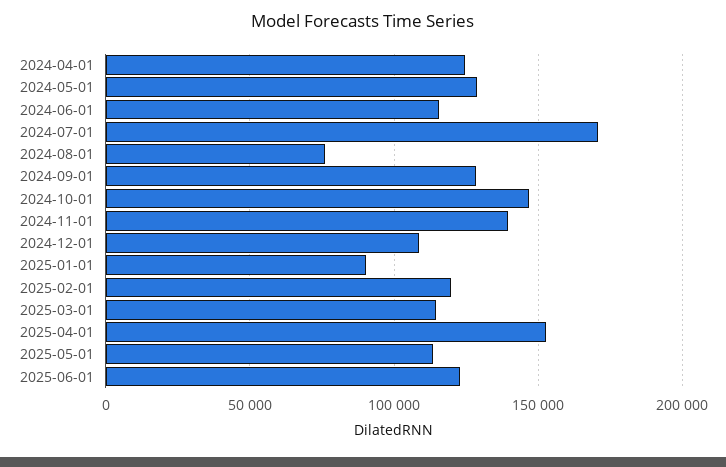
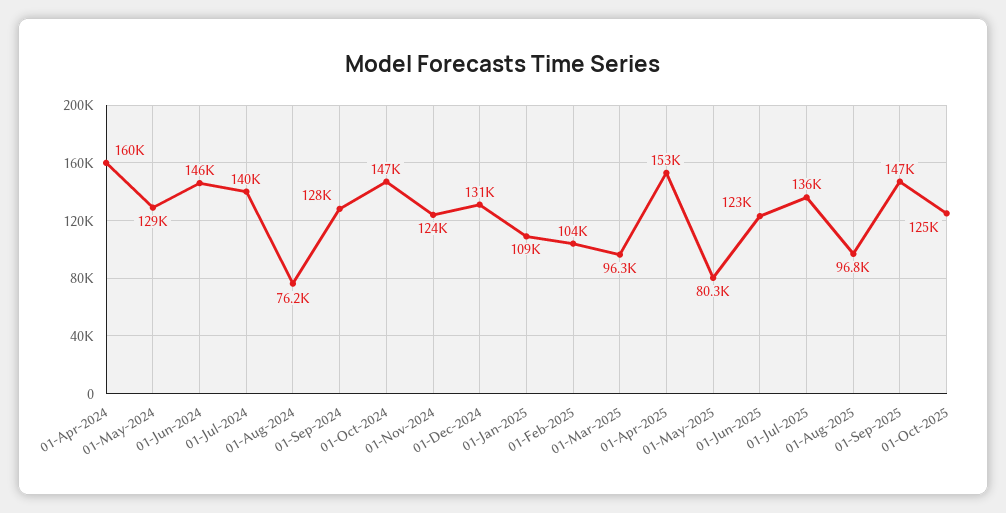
2024-04-01: 125000 -> 160000
2024-06-01: 115000 -> 146000
2024-07-01: 170000 -> 140000
2024-11-01: 140000 -> 124000
2024-12-01: 110000 -> 131000
2025-01-01: 90000 -> 109000
2025-02-01: 120000 -> 104000
2025-03-01: 115000 -> 96300
2025-05-01: 115000 -> 80300
01-Jul-2025: none -> 136000
01-Aug-2025: none -> 96800
01-Sep-2025: none -> 147000
01-Oct-2025: none -> 125000

